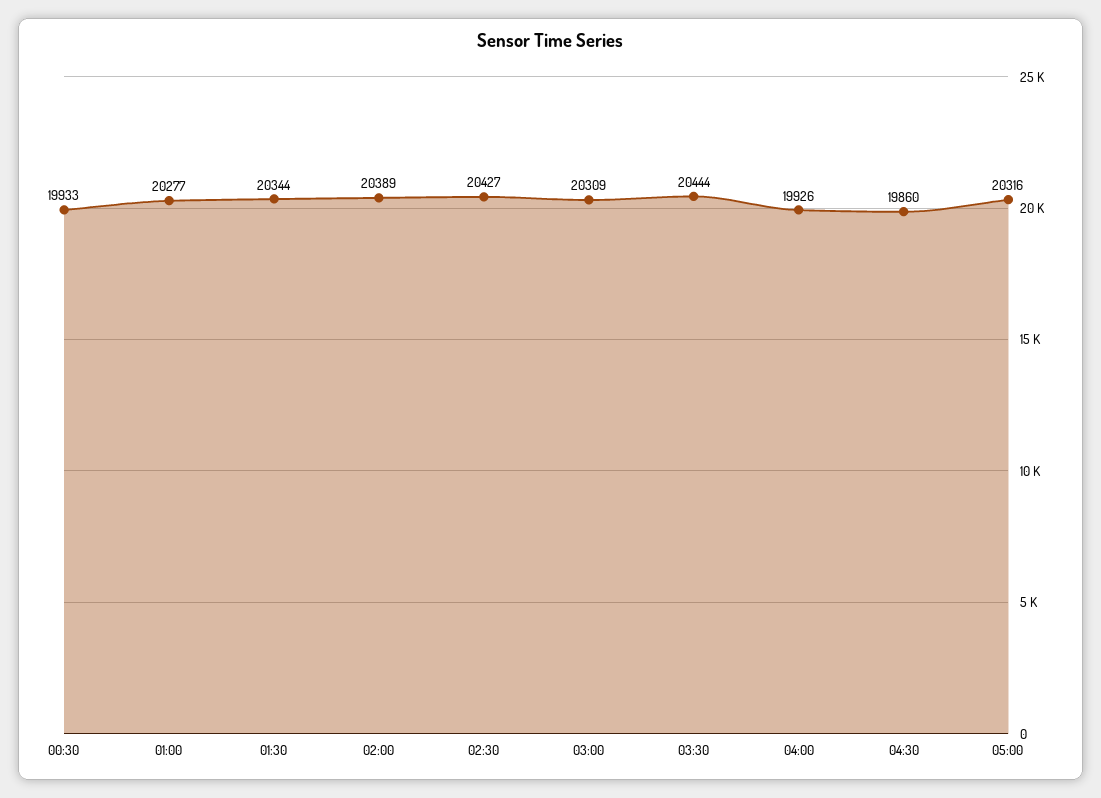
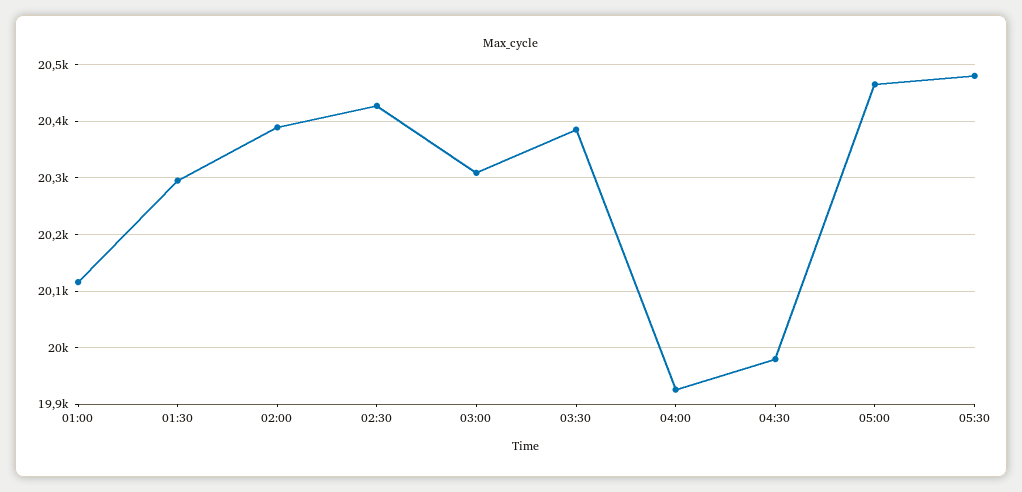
00:30: 19933 -> none
01:00: 20277 -> 20120
01:30: 20344 -> 20300
03:30: 20444 -> 20380
04:30: 19860 -> 19980
05:00: 20316 -> 20460
05:30: none -> 20480

